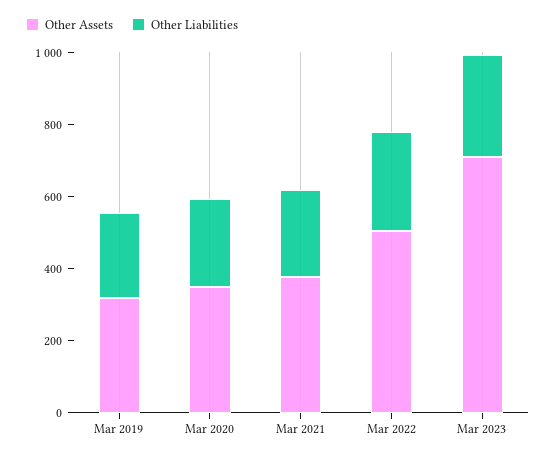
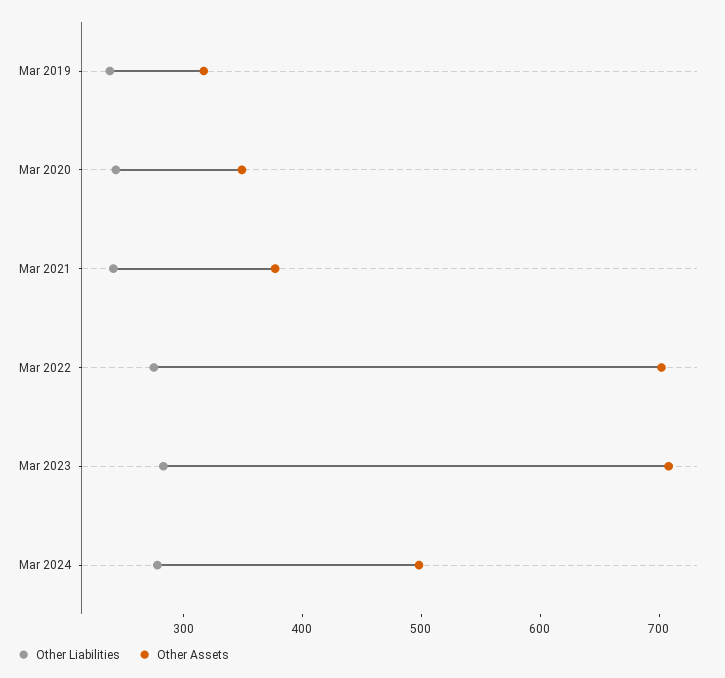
Other Assets, Mar 2022: 500 -> 700
Other Liabilities, Mar 2024: none -> 280
Other Assets, Mar 2024: none -> 500

